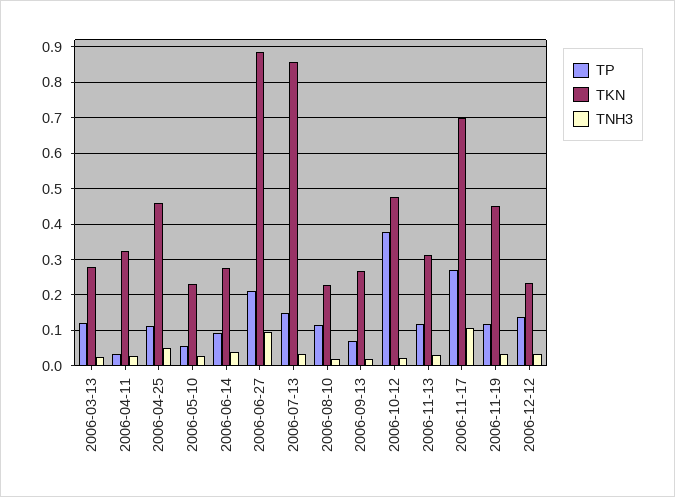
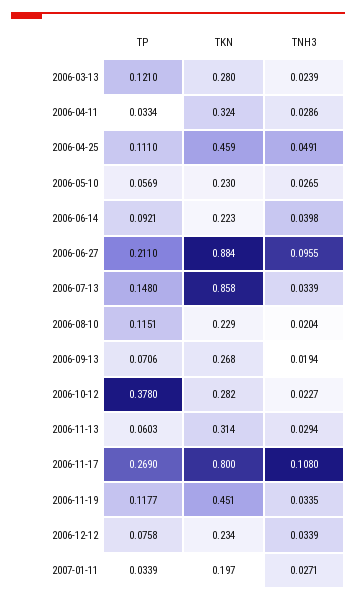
TKN, 2006-06-14: 0.28 -> 0.223
TKN, 2006-10-12: 0.48 -> 0.282
TP, 2006-11-13: 0.12 -> 0.0603
TKN, 2006-11-17: 0.7 -> 0.8
TP, 2006-12-12: 0.14 -> 0.0758
TP, 2007-01-11: none -> 0.0339
TKN, 2007-01-11: none -> 0.197
TNH3, 2007-01-11: none -> 0.0271

